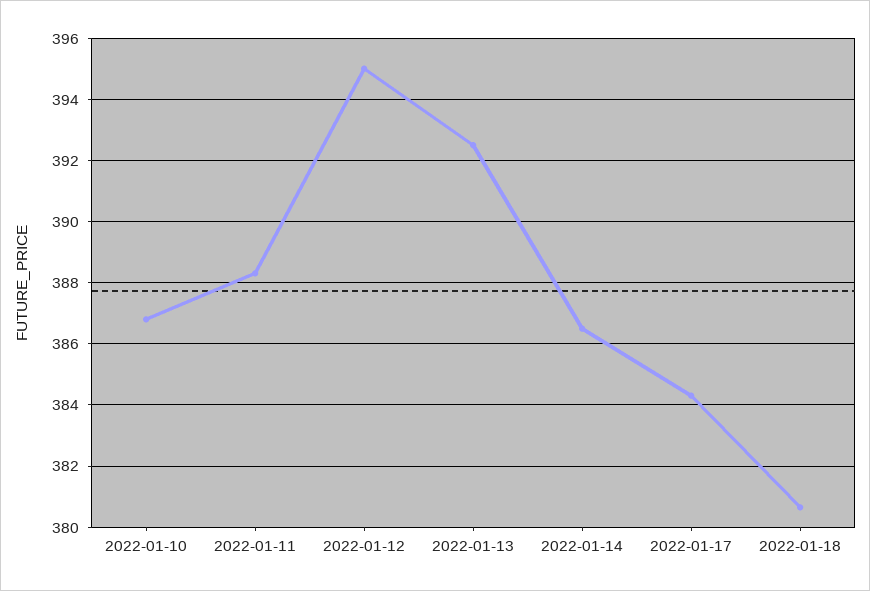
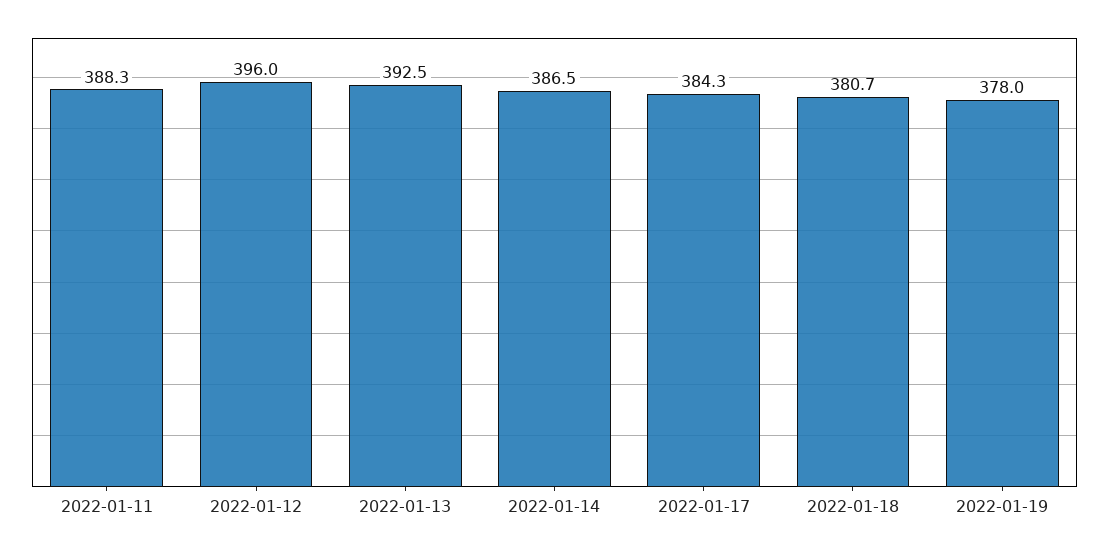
2022-01-10: 386.8 -> none
2022-01-12: 395 -> 396
2022-01-19: none -> 378

